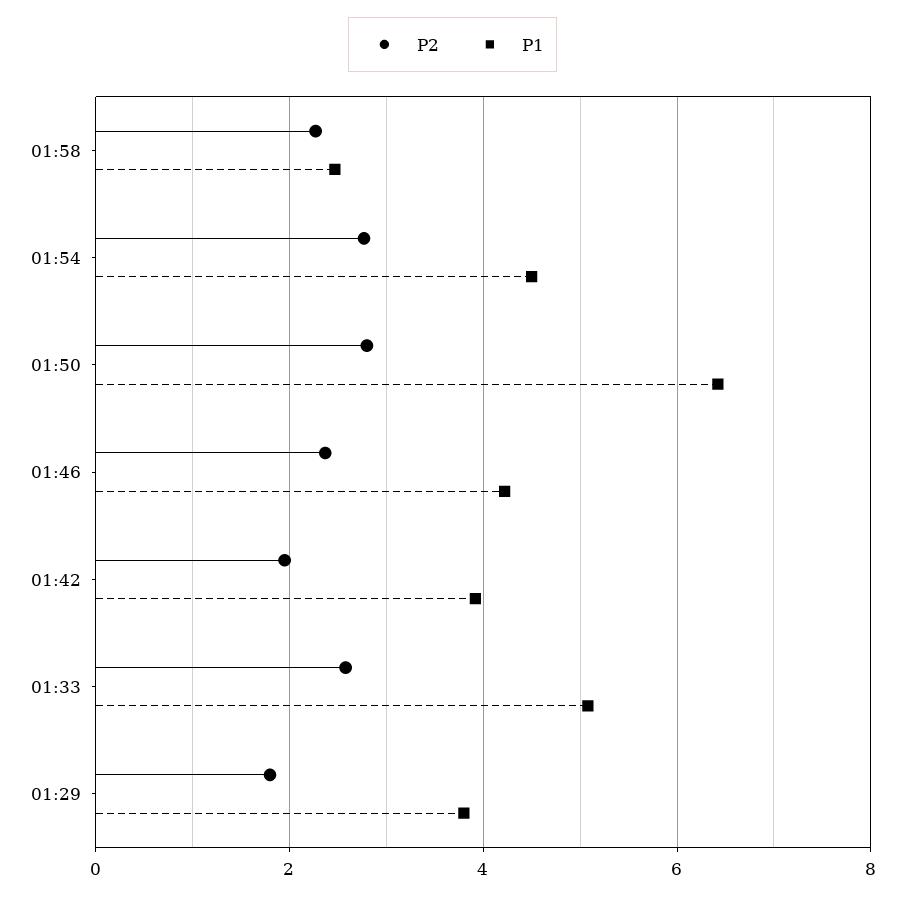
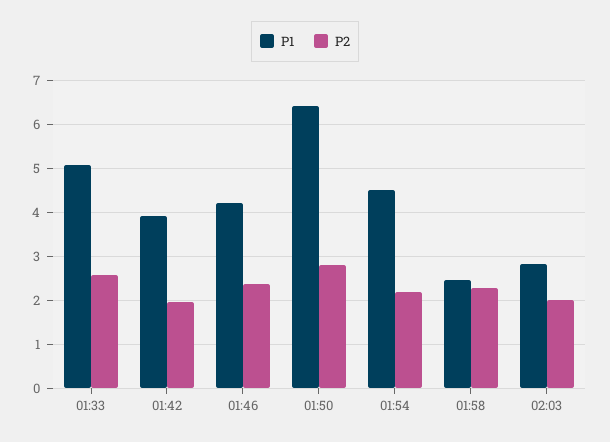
P2, 01:54: 2.8 -> 2.2
P2, 01:29: 1.8 -> none
P1, 01:29: 3.8 -> none
P1, 02:03: none -> 2.8
P2, 02:03: none -> 2

